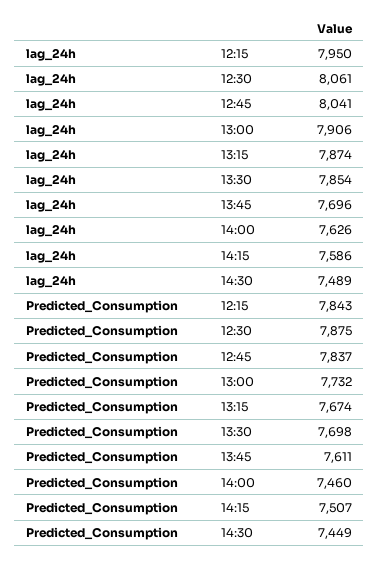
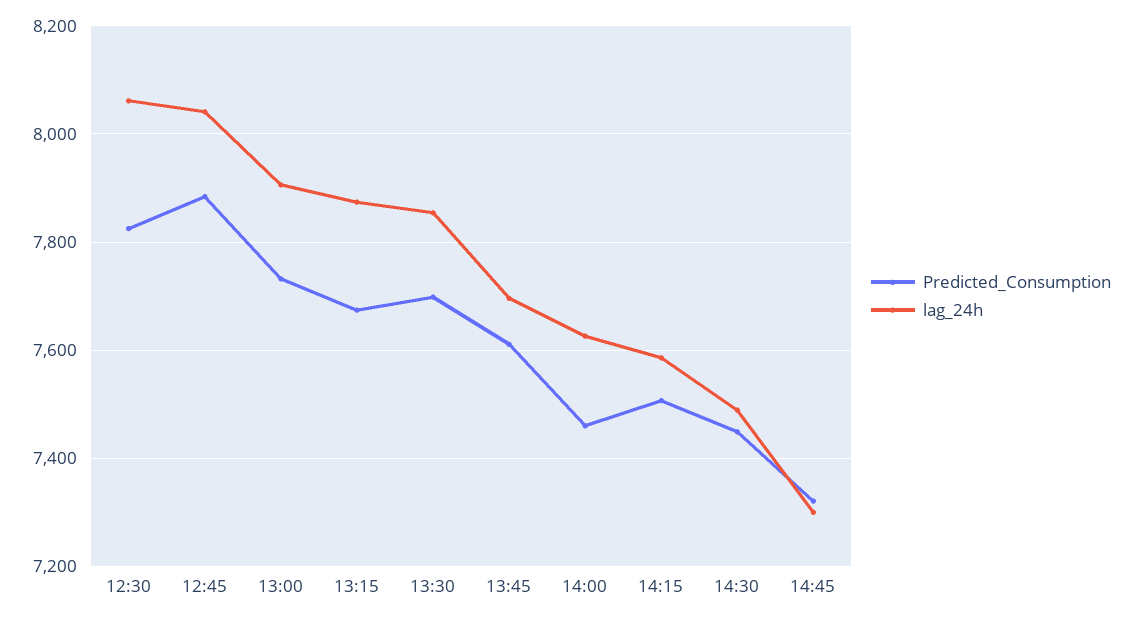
lag_24h, 12:15: 7950 -> none
Predicted_Consumption, 12:15: 7843 -> none
Predicted_Consumption, 12:30: 7875 -> 7820
Predicted_Consumption, 12:45: 7837 -> 7880
Predicted_Consumption, 14:45: none -> 7320
lag_24h, 14:45: none -> 7300

